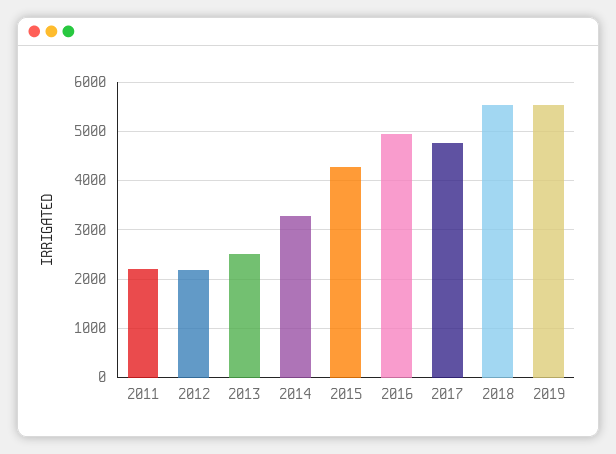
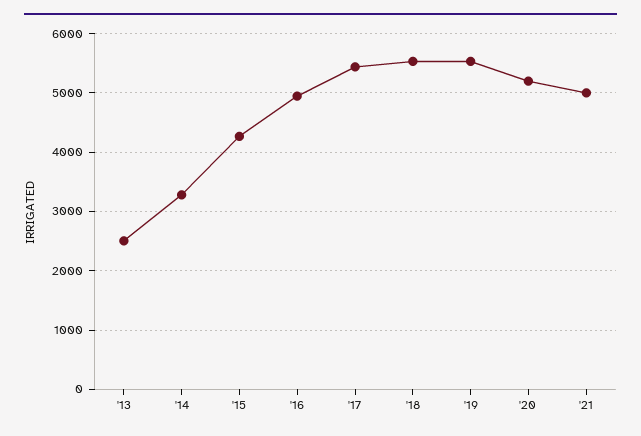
2011: 2200 -> none
2012: 2200 -> none
2017: 4800 -> 5400
'20: none -> 5200
'21: none -> 5000

